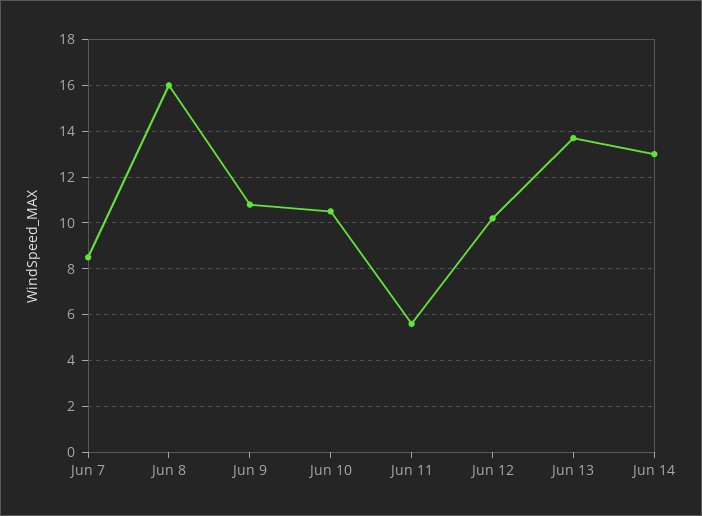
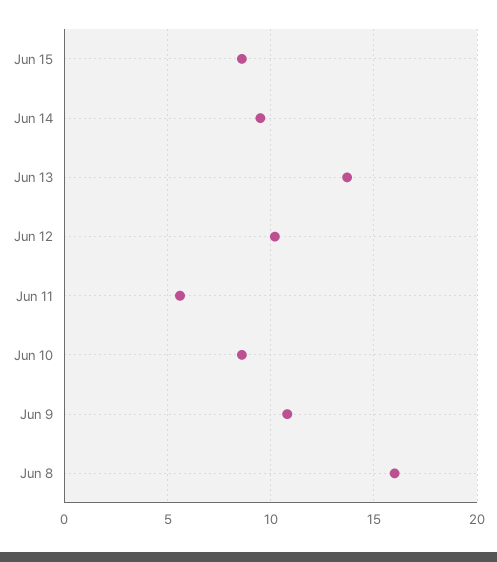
Jun 7: 8.5 -> none
Jun 10: 10.5 -> 8.5
Jun 14: 13 -> 9.5
Jun 15: none -> 8.5

